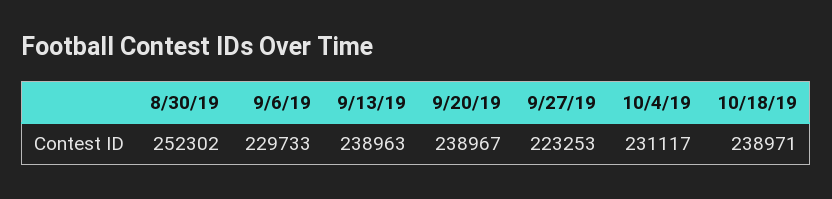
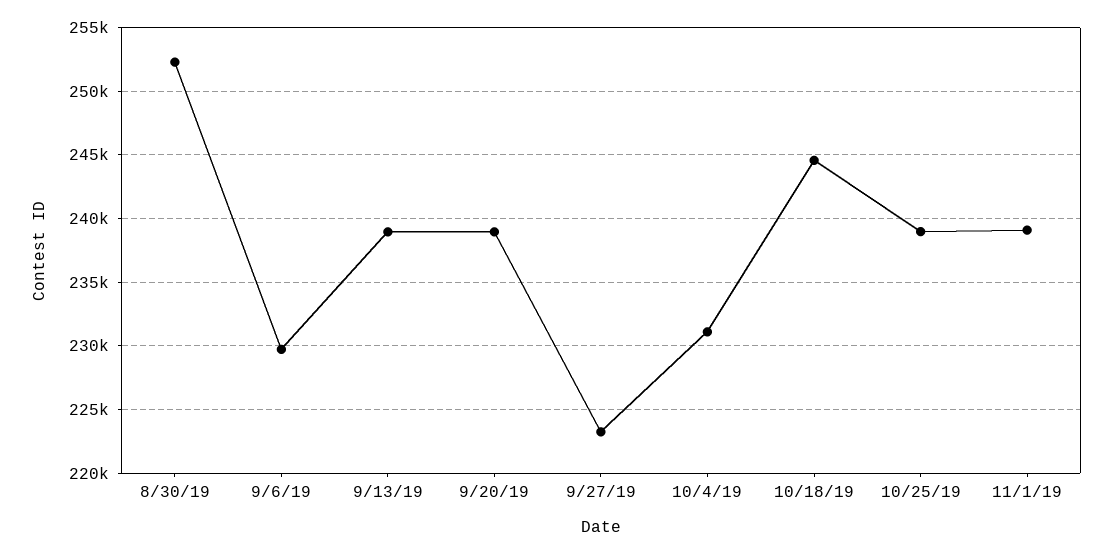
10/18/19: 238971 -> 244500
10/25/19: none -> 239000
11/1/19: none -> 239000

